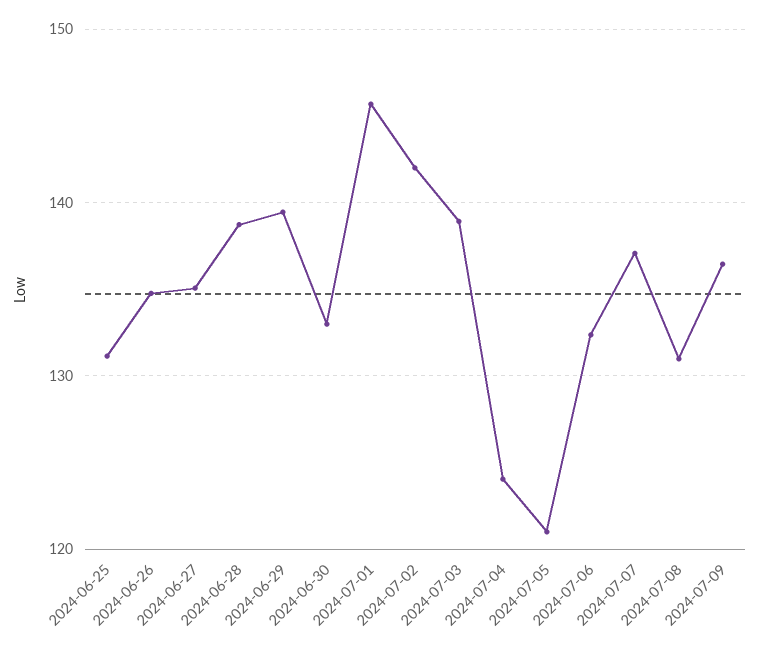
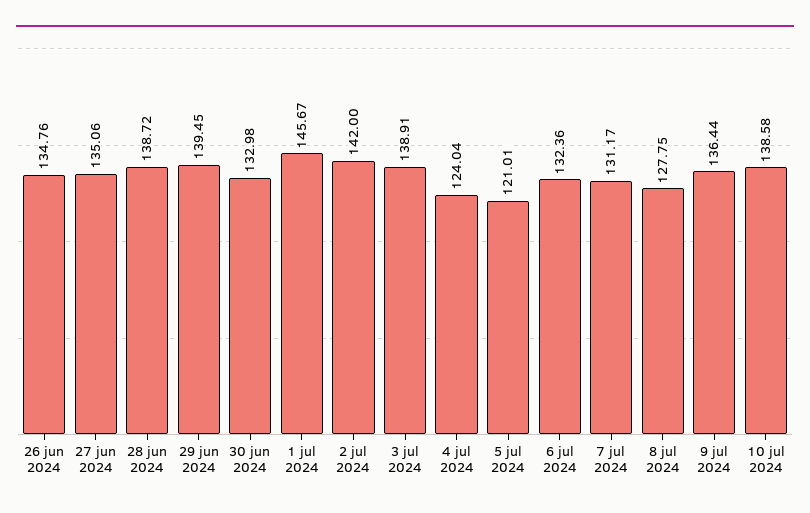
2024-06-25: 131 -> none
2024-07-07: 137 -> 131.17
2024-07-08: 131 -> 127.75
10 jul 2024: none -> 138.58

